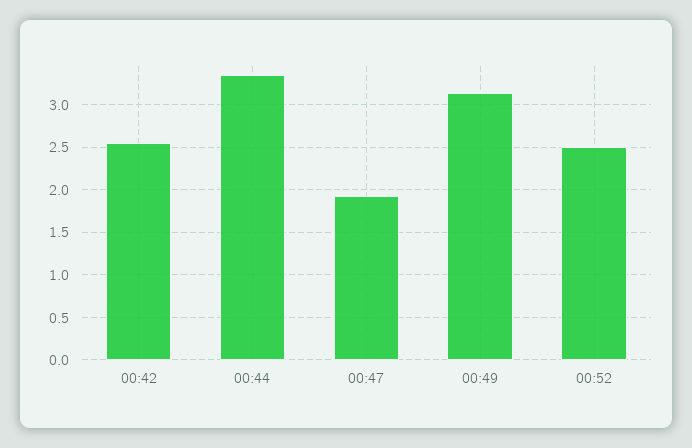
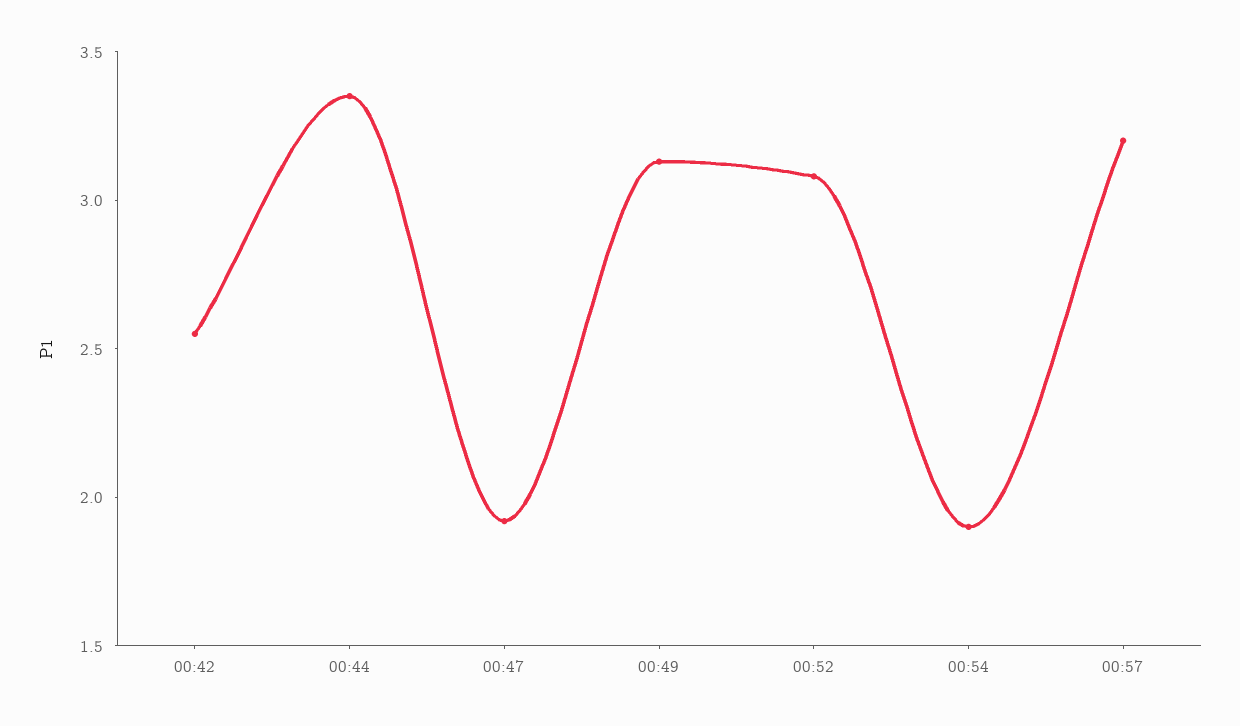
00:52: 2.5 -> 3.1
00:54: none -> 1.9
00:57: none -> 3.2

